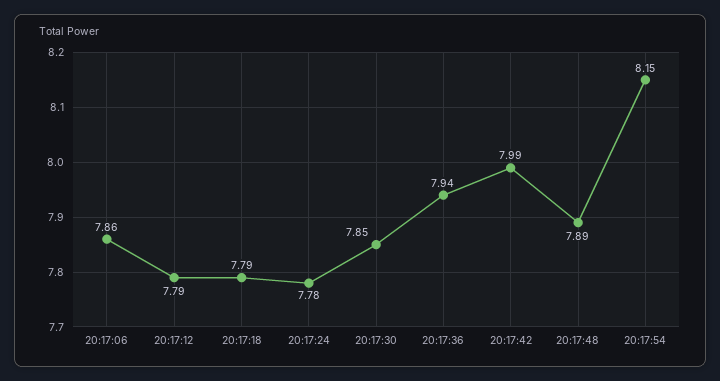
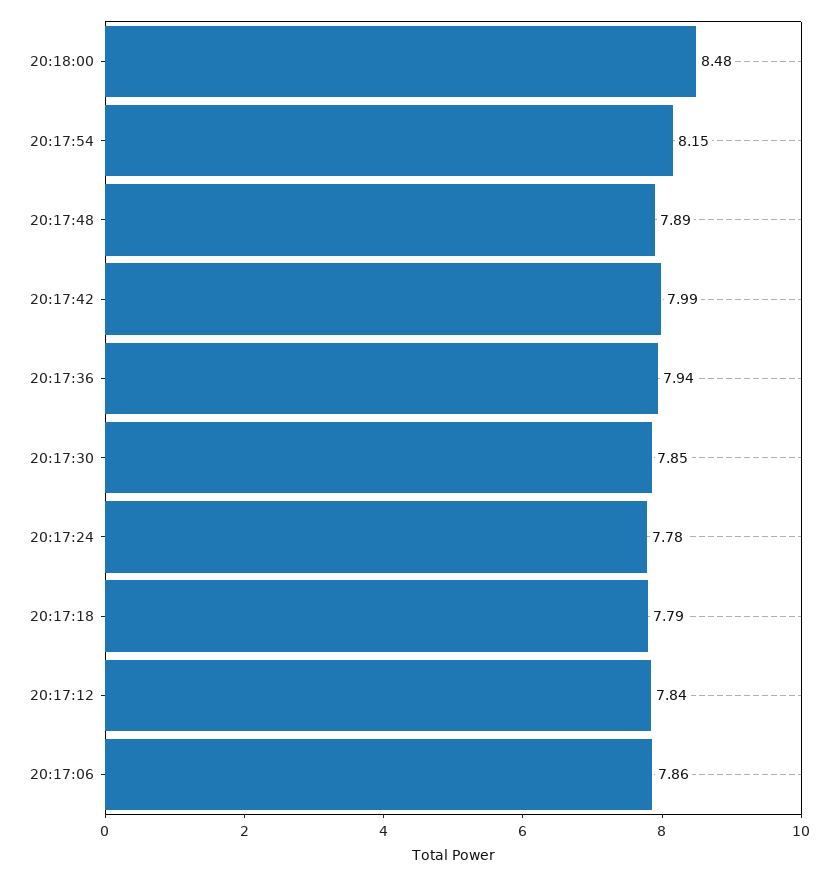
20:17:12: 7.79 -> 7.84
20:18:00: none -> 8.48

